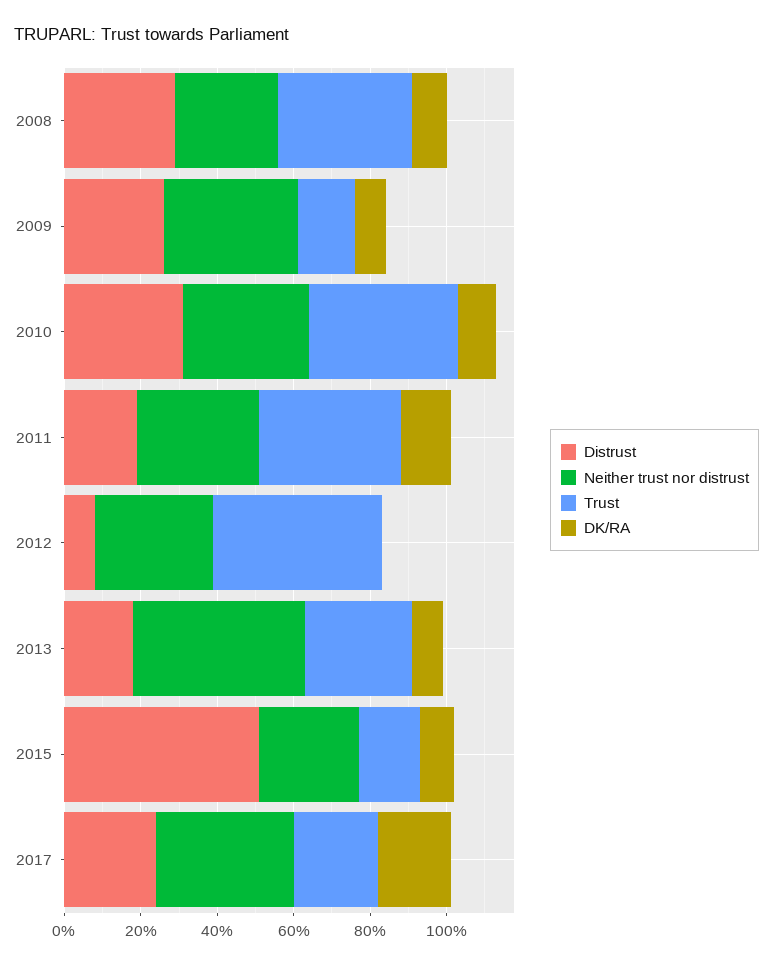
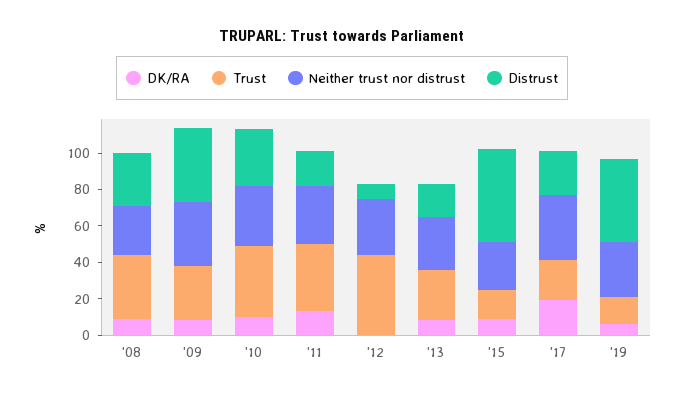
Distrust, 2009: 25 -> 40
Trust, 2009: 15 -> 30
Neither trust nor distrust, 2013: 45 -> 30
DK/RA, '19: none -> 5
Trust, '19: none -> 15
Neither trust nor distrust, '19: none -> 30
Distrust, '19: none -> 45

